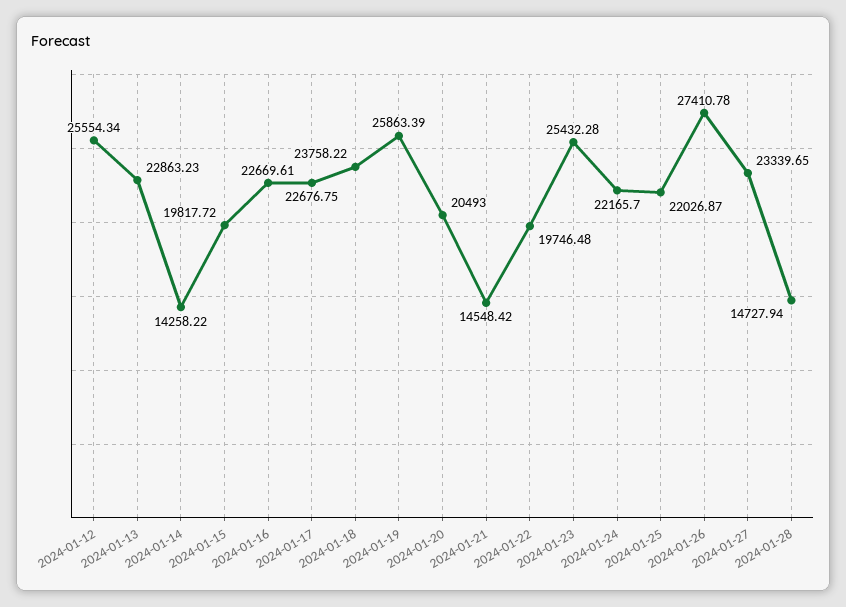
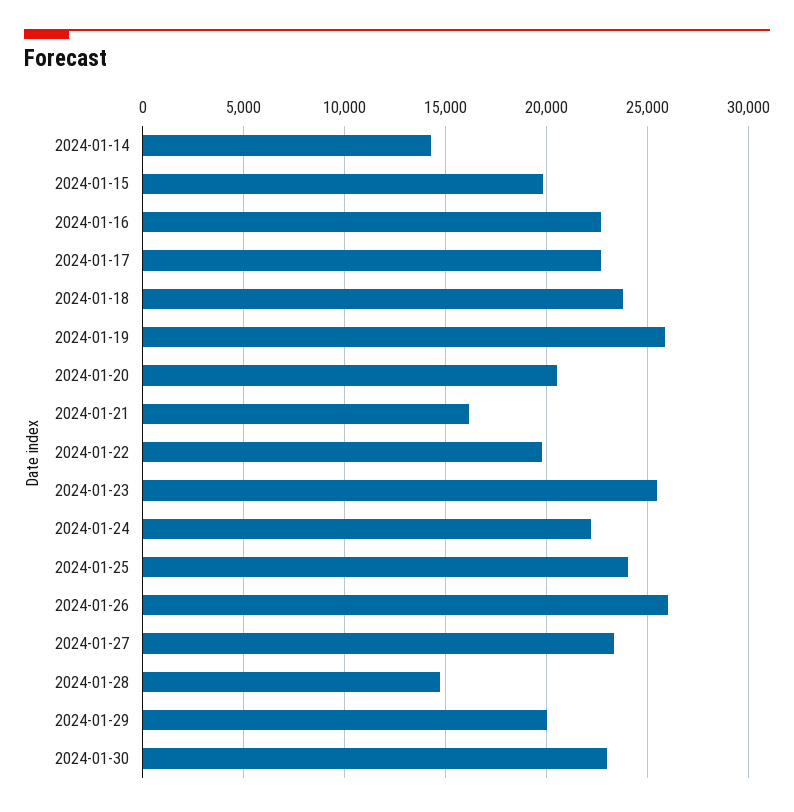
2024-01-12: 25554.34 -> none
2024-01-13: 22863.23 -> none
2024-01-21: 14548.42 -> 16000
2024-01-25: 22026.87 -> 24000
2024-01-26: 27410.78 -> 26000
2024-01-29: none -> 20000
2024-01-30: none -> 23000

